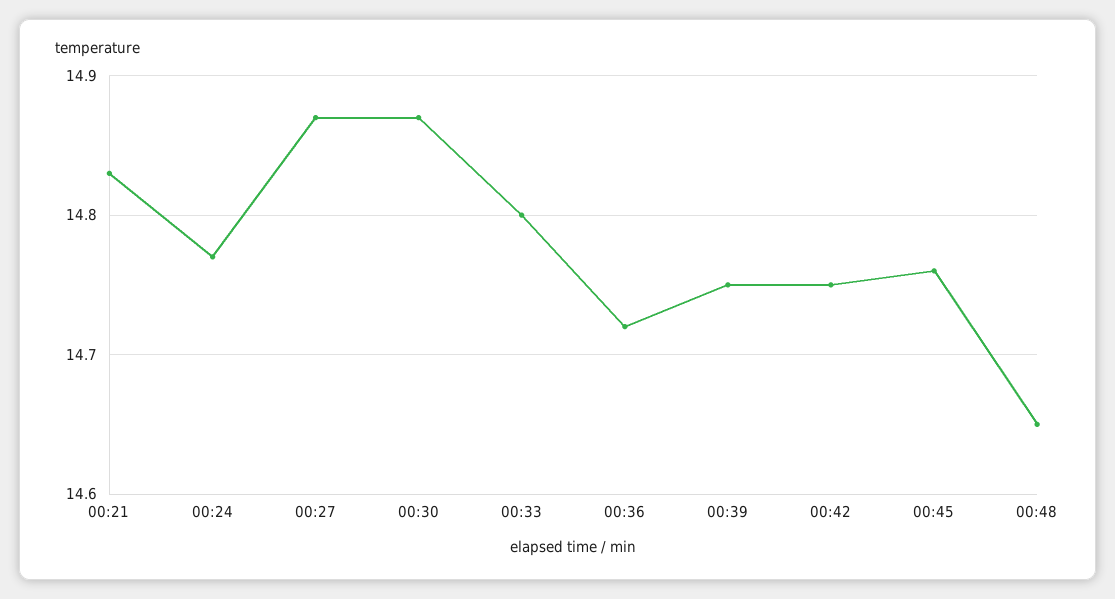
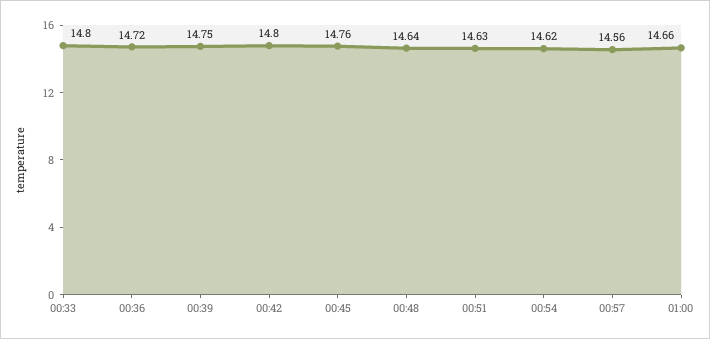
00:21: 14.83 -> none
00:24: 14.77 -> none
00:27: 14.87 -> none
00:30: 14.87 -> none
00:42: 14.75 -> 14.8
00:48: 14.65 -> 14.64
00:51: none -> 14.63
00:54: none -> 14.62
00:57: none -> 14.56
01:00: none -> 14.66

